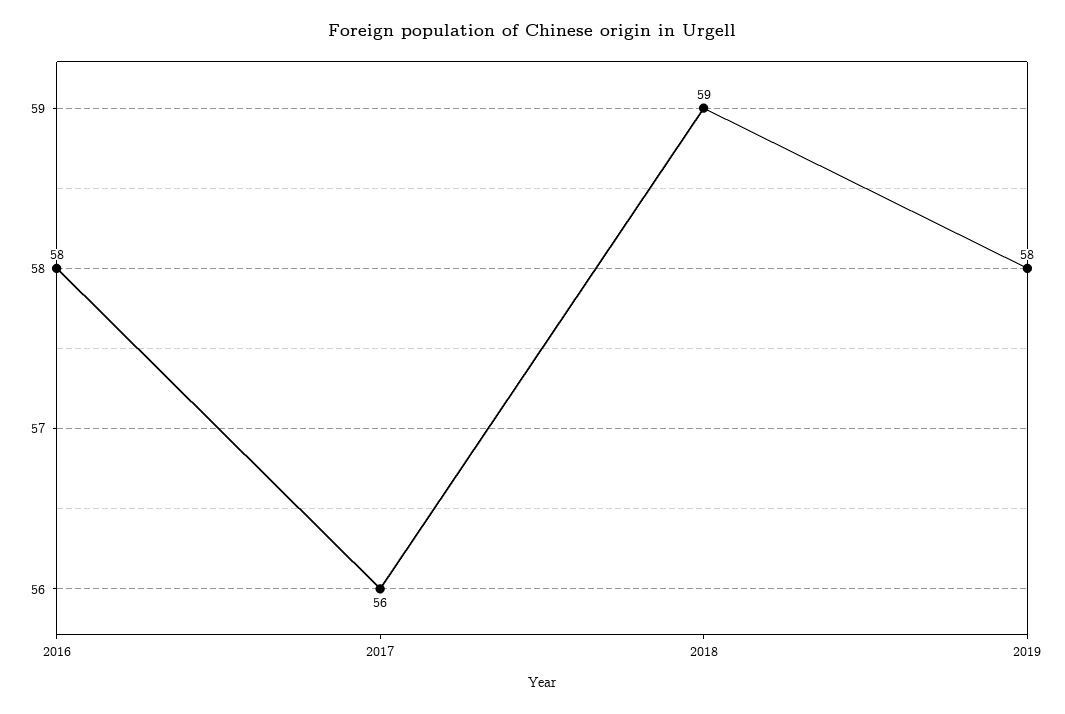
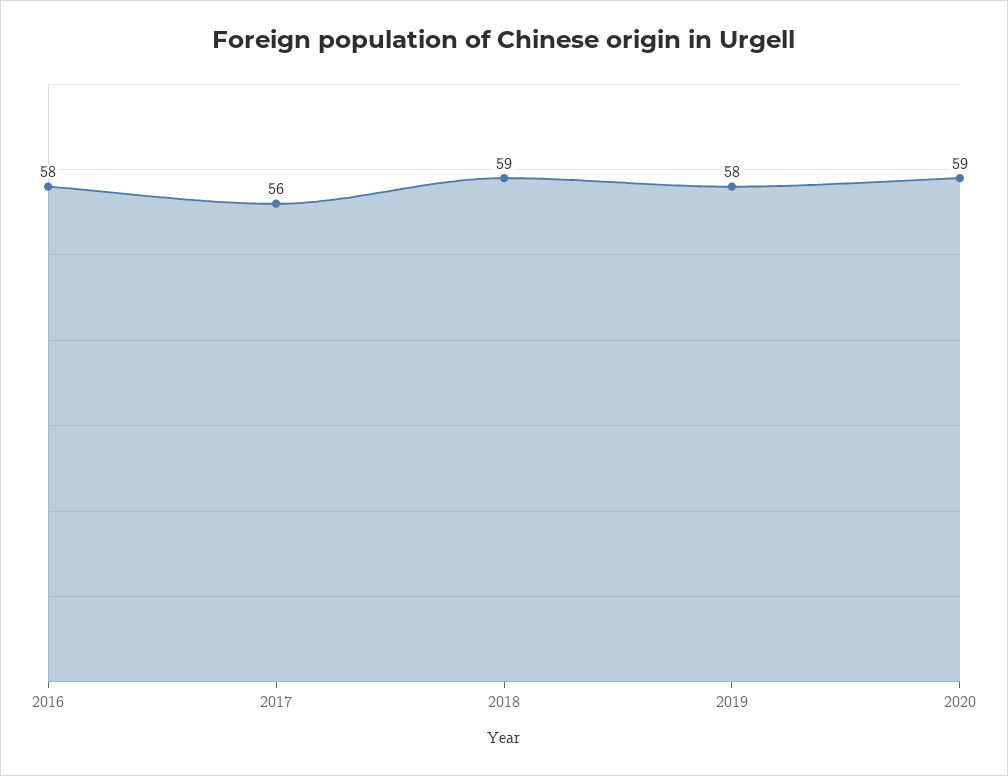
2020: none -> 59

